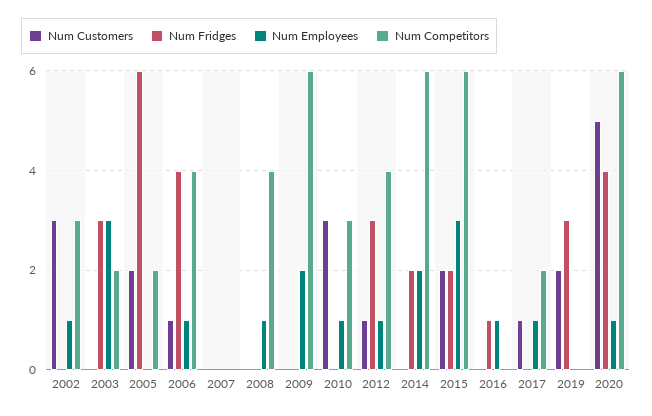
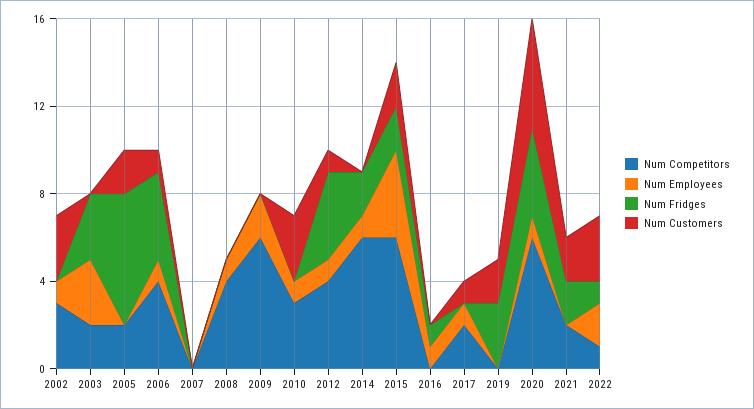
Num Fridges, 2012: 3 -> 4
Num Employees, 2014: 2 -> 1
Num Employees, 2015: 3 -> 4
Num Competitors, 2021: none -> 2
Num Employees, 2021: none -> 0
Num Fridges, 2021: none -> 2
Num Customers, 2021: none -> 2
Num Competitors, 2022: none -> 1
Num Employees, 2022: none -> 2
Num Fridges, 2022: none -> 1
Num Customers, 2022: none -> 3

